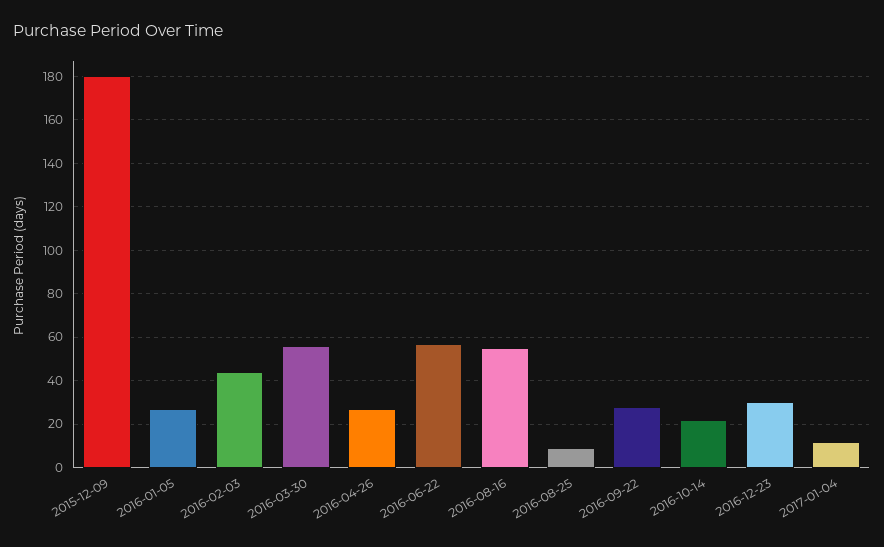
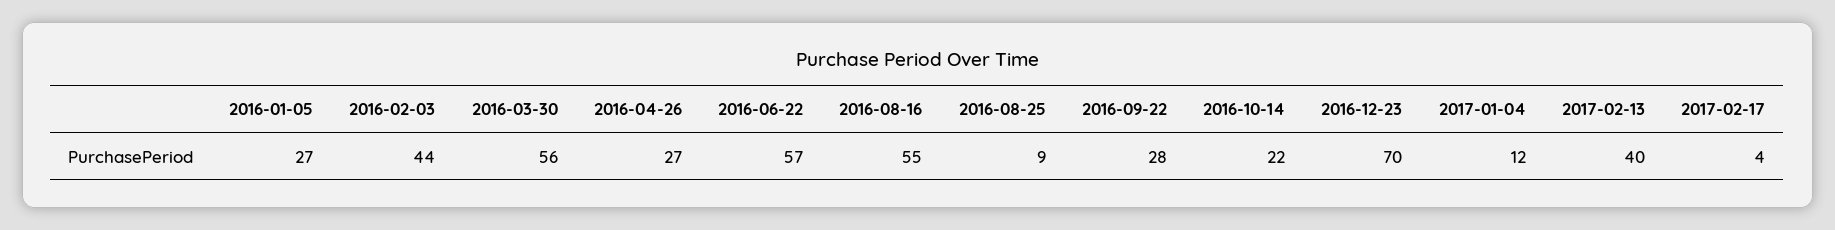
2015-12-09: 180 -> none
2016-12-23: 30 -> 70
2017-02-13: none -> 40
2017-02-17: none -> 4

